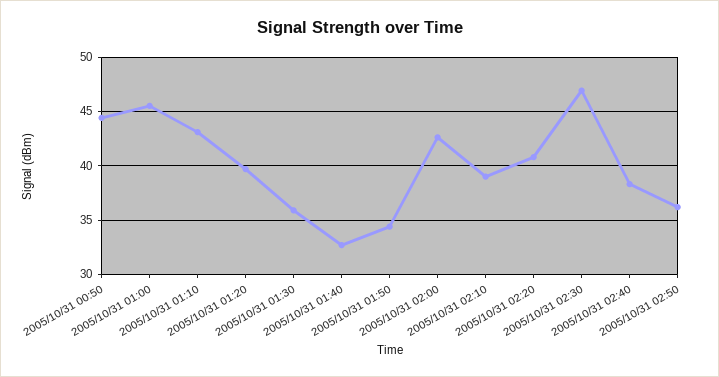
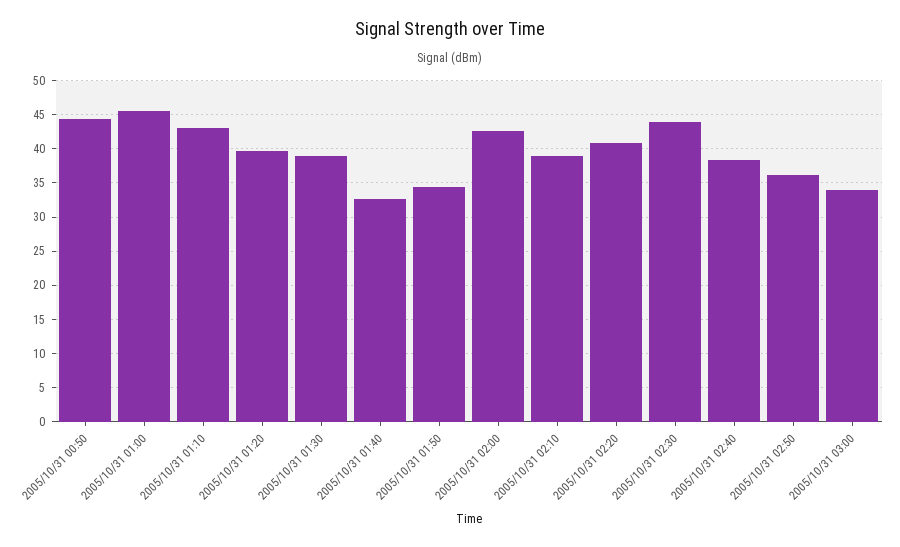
2005/10/31 01:30: 36 -> 39
2005/10/31 02:30: 47 -> 44
2005/10/31 03:00: none -> 34

